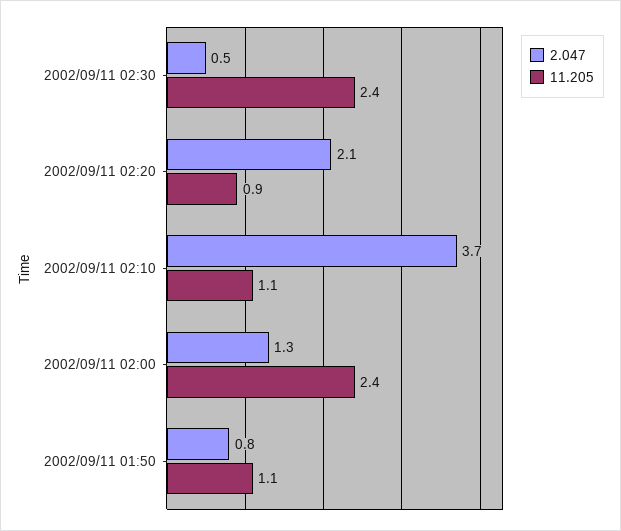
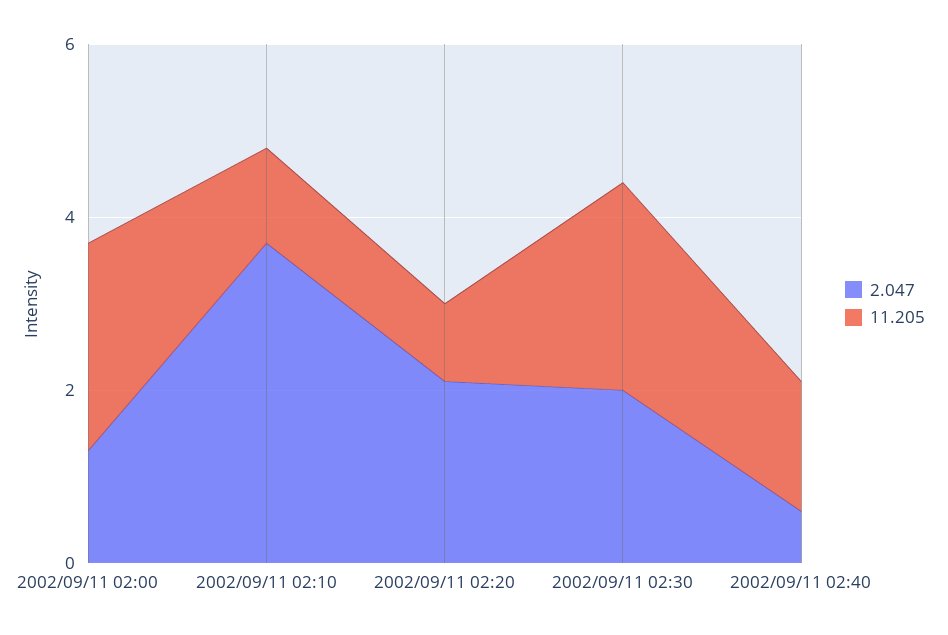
2.047, 2002/09/11 02:30: 0.5 -> 2
2.047, 2002/09/11 01:50: 0.8 -> none
11.205, 2002/09/11 01:50: 1.1 -> none
2.047, 2002/09/11 02:40: none -> 0.5
11.205, 2002/09/11 02:40: none -> 1.5

